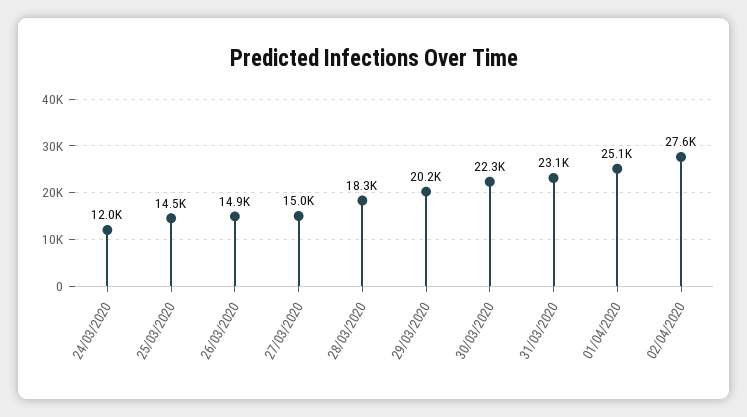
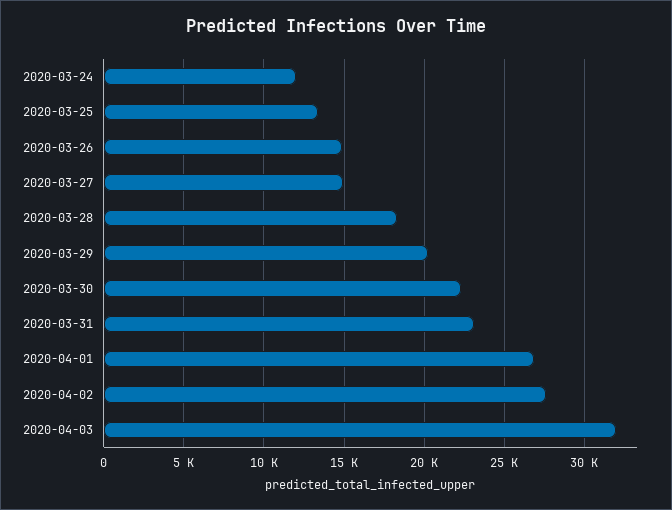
25/03/2020: 14500 -> 13500
01/04/2020: 25100 -> 27000
2020-04-03: none -> 32000

